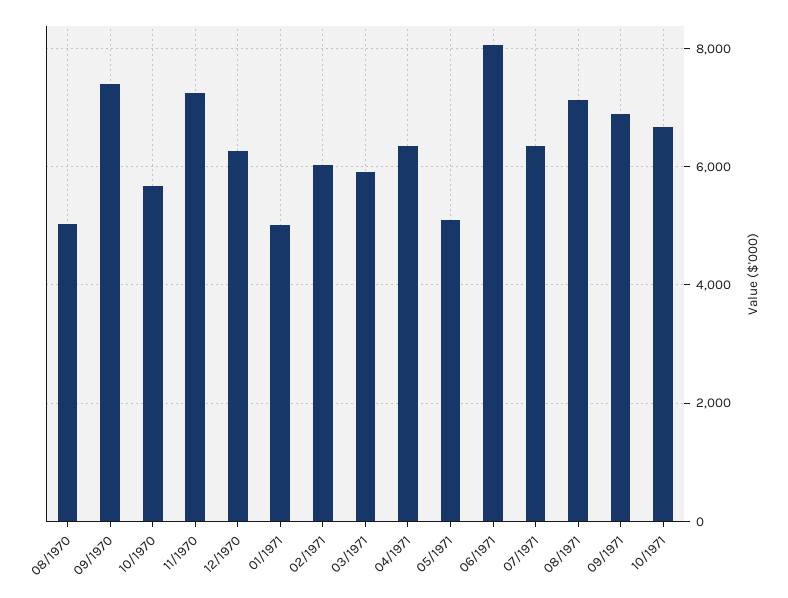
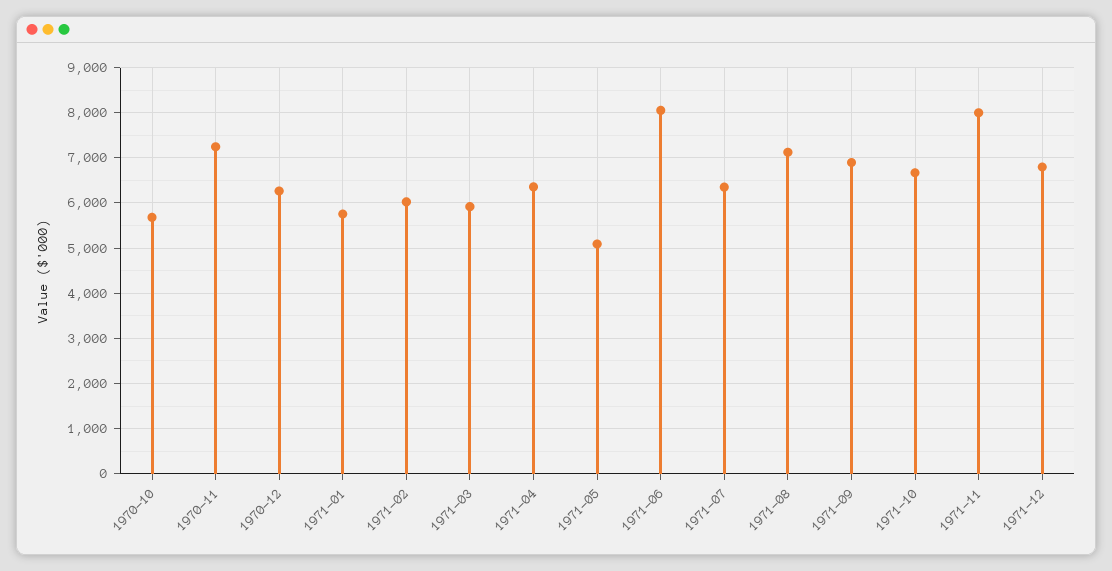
08/1970: 5000 -> none
09/1970: 7400 -> none
01/1971: 5000 -> 5800
1971-11: none -> 8000
1971-12: none -> 6800

